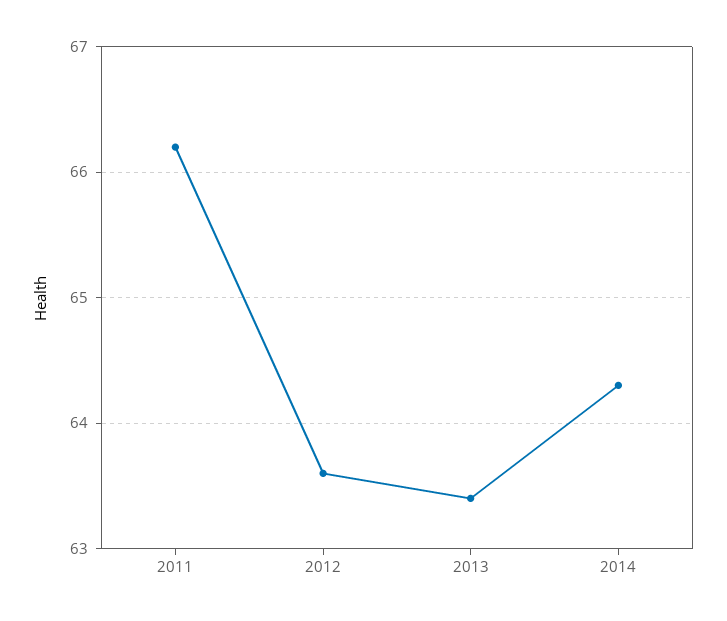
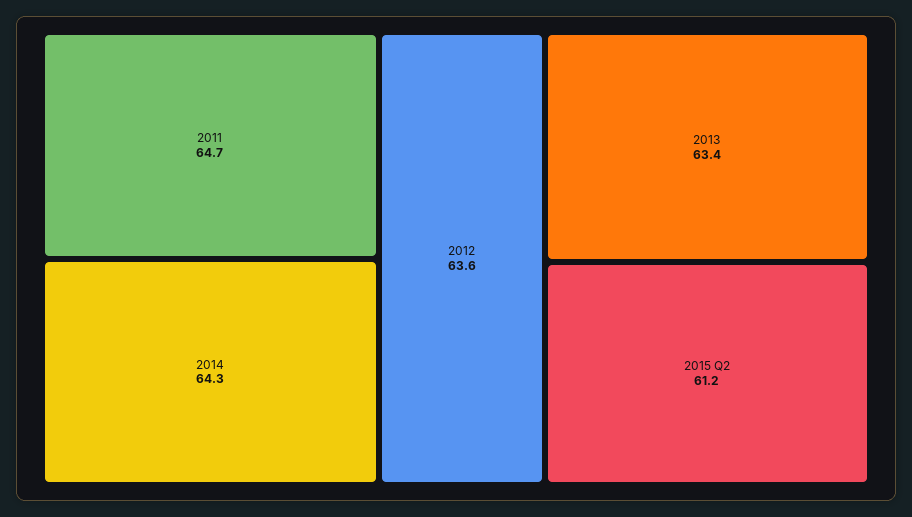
2011: 66.2 -> 64.7
2015 Q2: none -> 61.2

